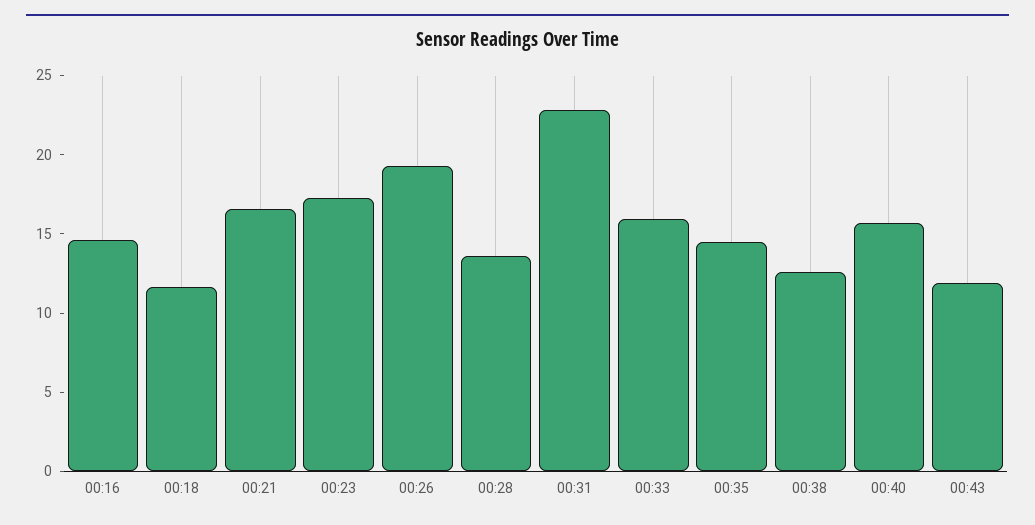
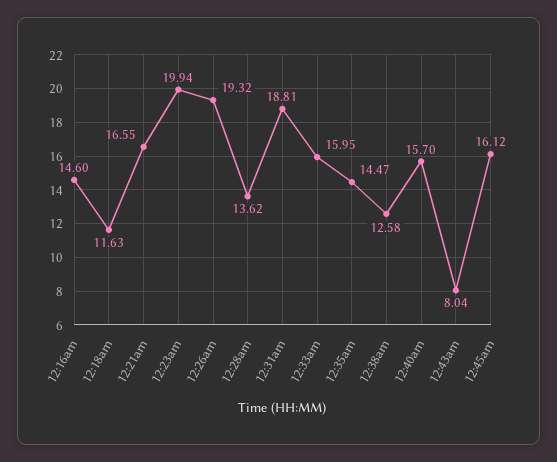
00:23: 17 -> 19.94
00:31: 23 -> 18.81
00:43: 12 -> 8.04
12:45am: none -> 16.12

